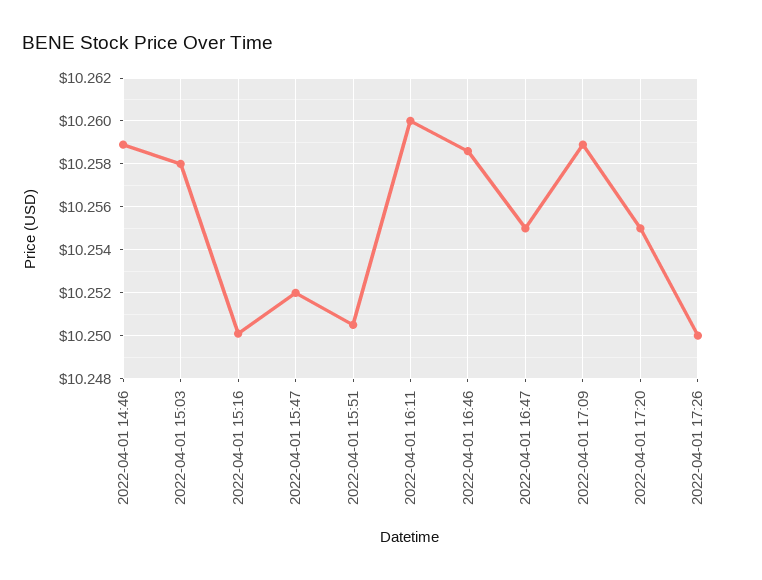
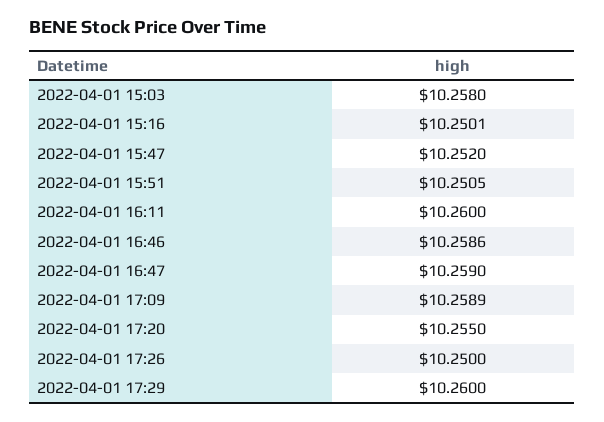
2022-04-01 14:46: 10.259 -> none
2022-04-01 16:47: 10.255 -> 10.259
2022-04-01 17:29: none -> 10.26

